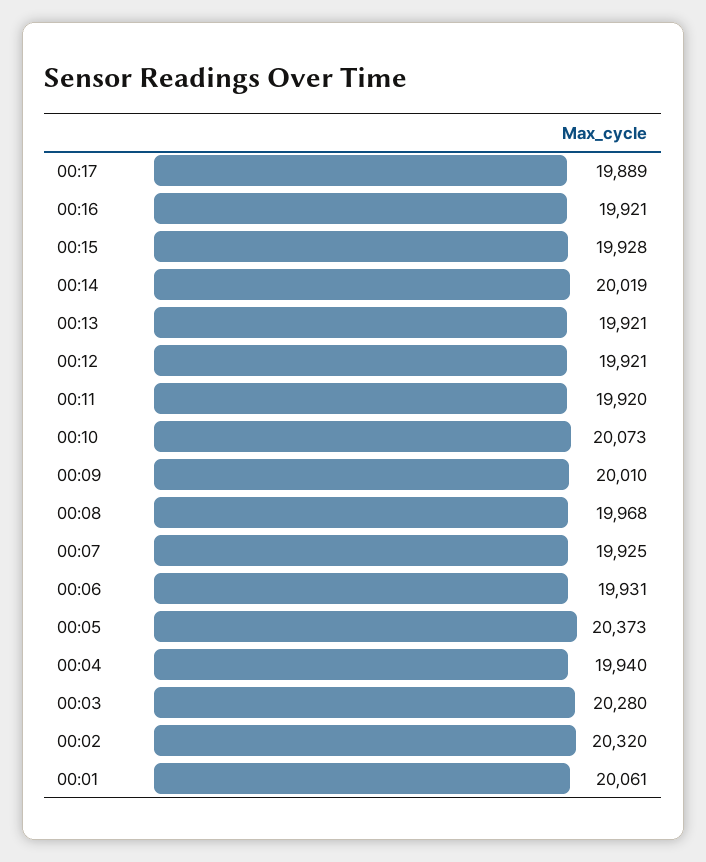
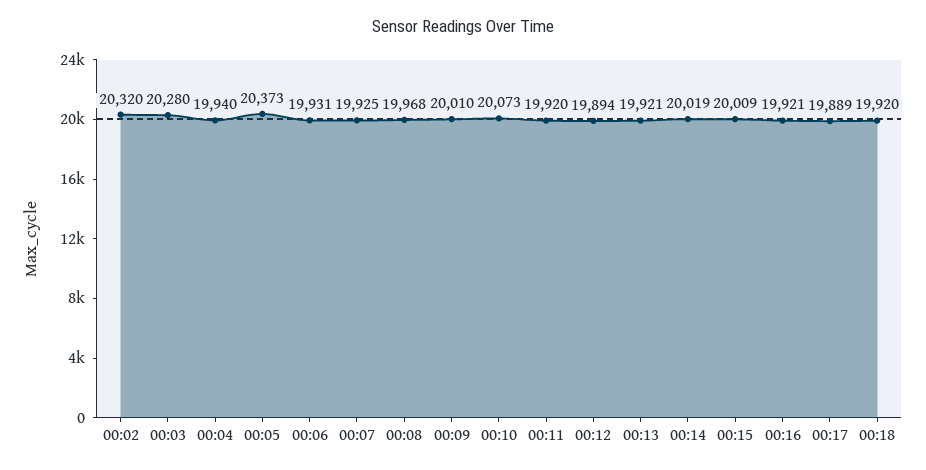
00:15: 19928 -> 20009
00:12: 19921 -> 19894
00:01: 20061 -> none
00:18: none -> 19920

